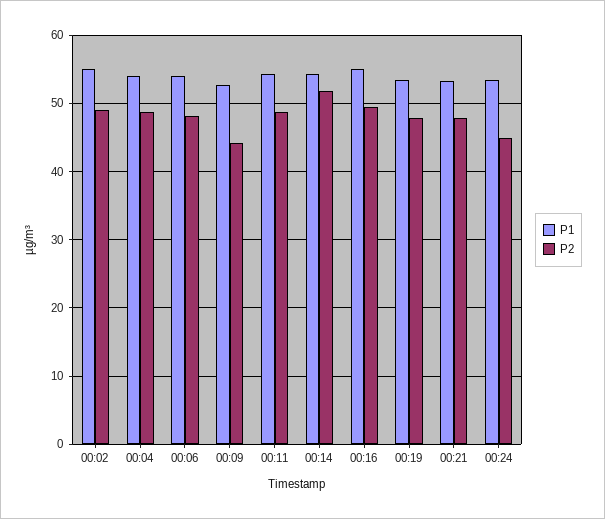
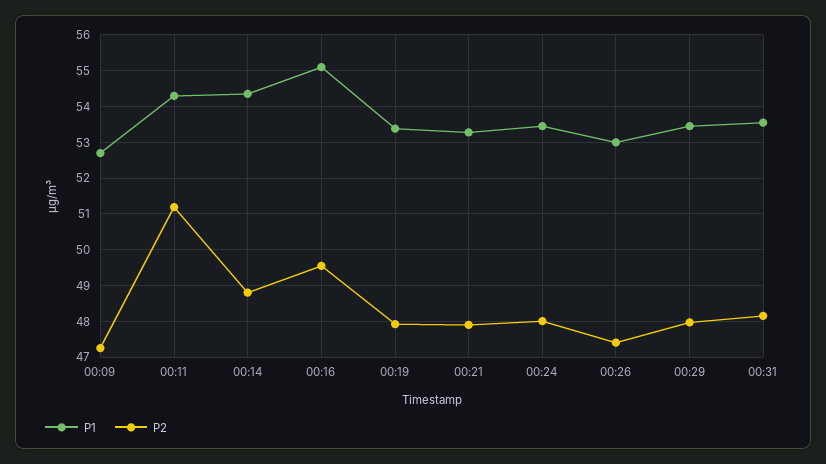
P1, 00:02: 55 -> none
P2, 00:02: 49 -> none
P1, 00:04: 54 -> none
P2, 00:04: 49 -> none
P1, 00:06: 54 -> none
P2, 00:06: 48 -> none
P2, 00:09: 44 -> 47.2
P2, 00:11: 49 -> 51.2
P2, 00:14: 52 -> 48.8
P2, 00:24: 45 -> 48
P1, 00:26: none -> 53
P2, 00:26: none -> 47.4
P1, 00:29: none -> 53.4
P2, 00:29: none -> 48
P1, 00:31: none -> 53.6
P2, 00:31: none -> 48.2

